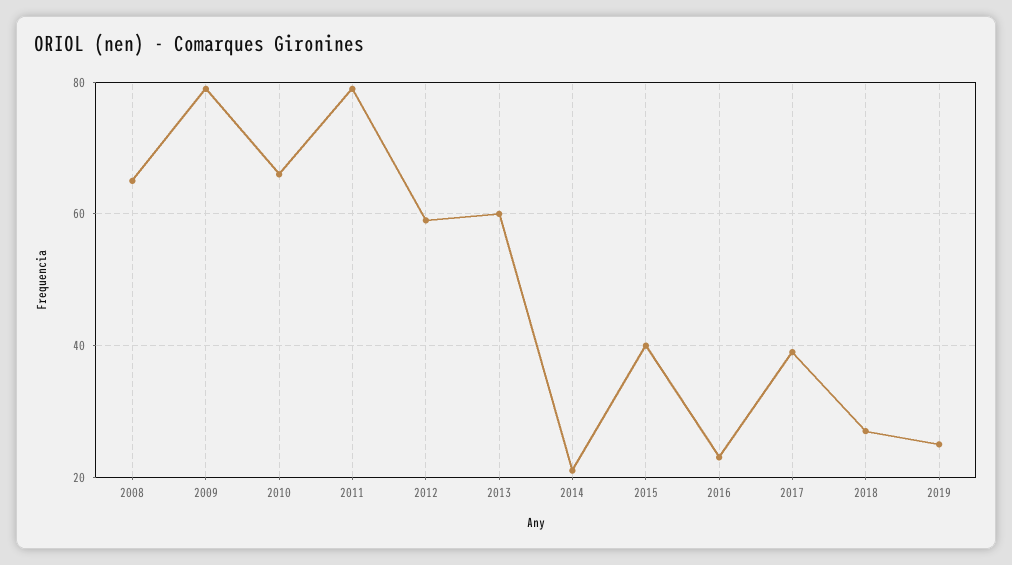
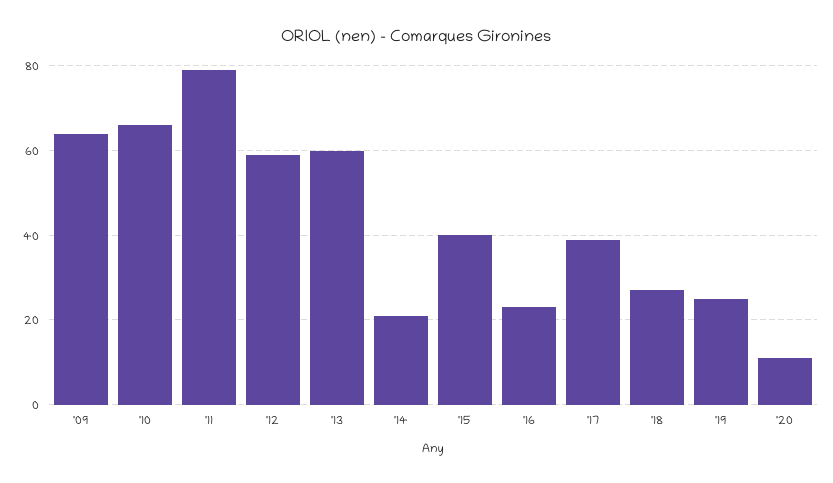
2008: 65 -> none
2009: 80 -> 65
'20: none -> 10

